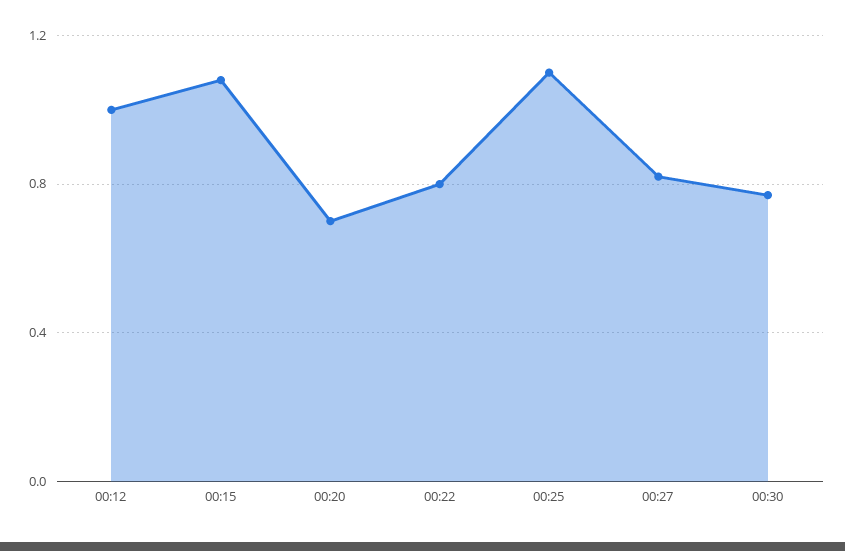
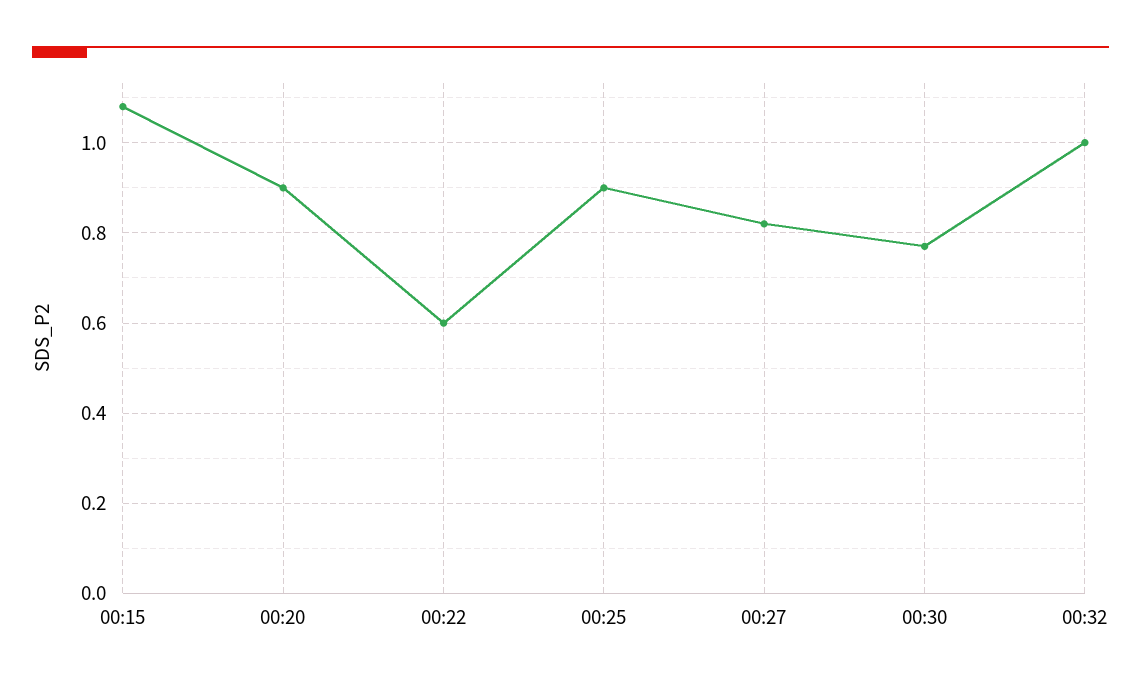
00:12: 1 -> none
00:20: 0.7 -> 0.9
00:22: 0.8 -> 0.6
00:25: 1.1 -> 0.9
00:32: none -> 1

